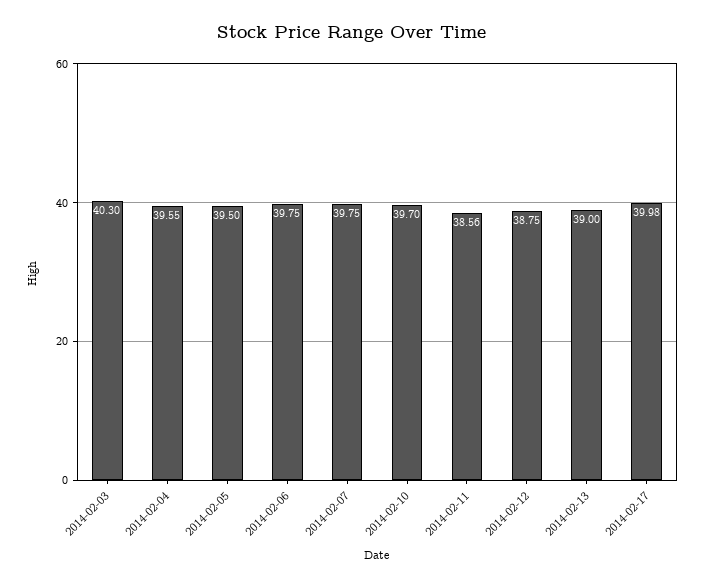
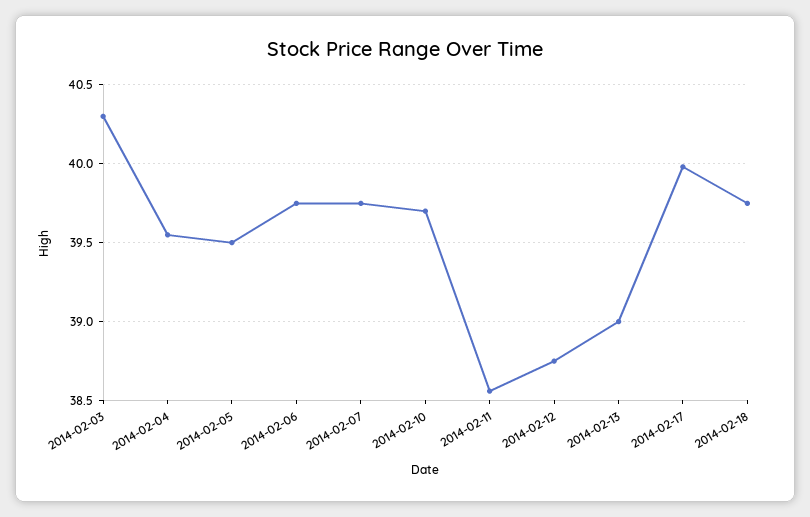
2014-02-18: none -> 39.75

